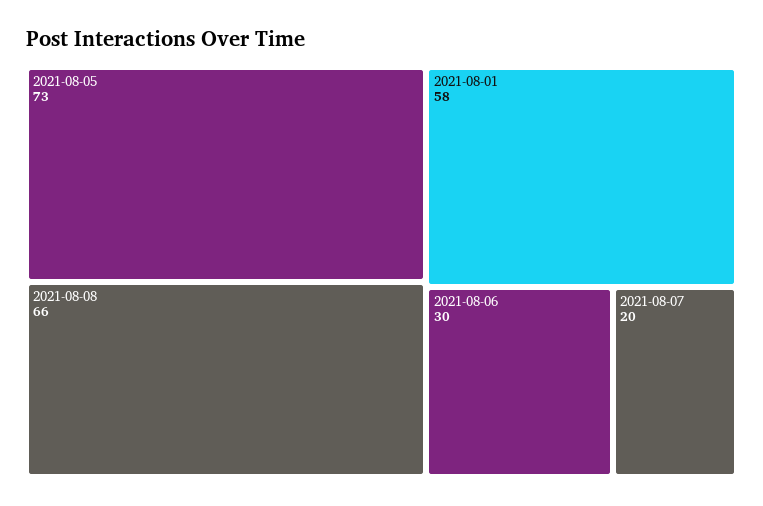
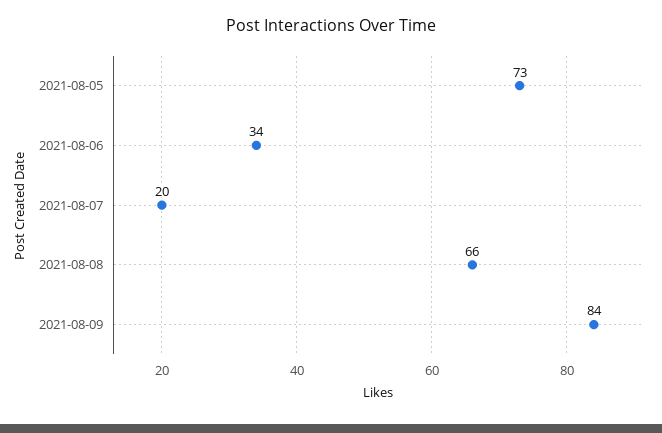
2021-08-01: 58 -> none
2021-08-06: 30 -> 34
2021-08-09: none -> 84

